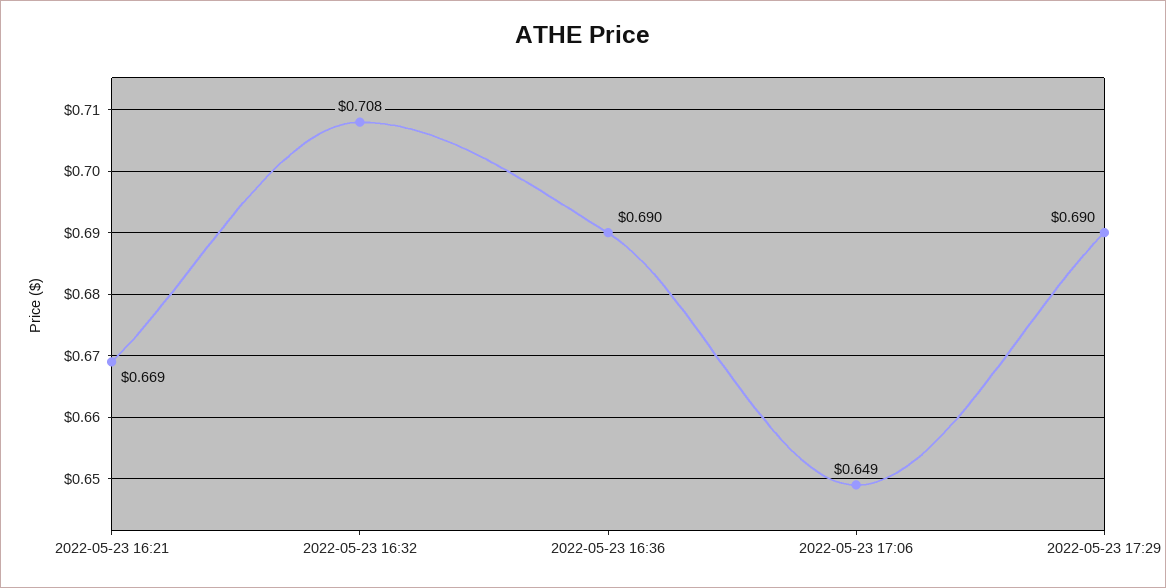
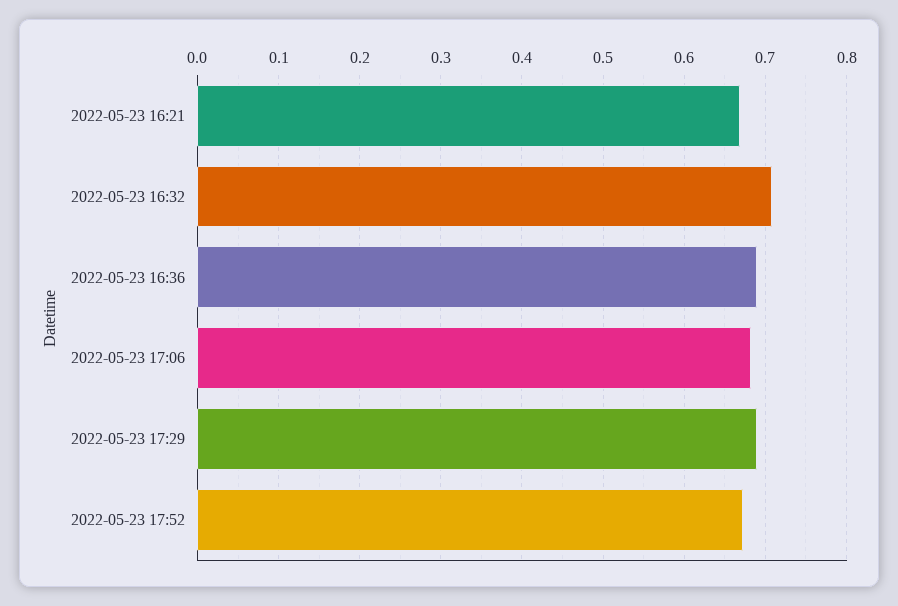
2022-05-23 17:06: 0.649 -> 0.68
2022-05-23 17:52: none -> 0.67

